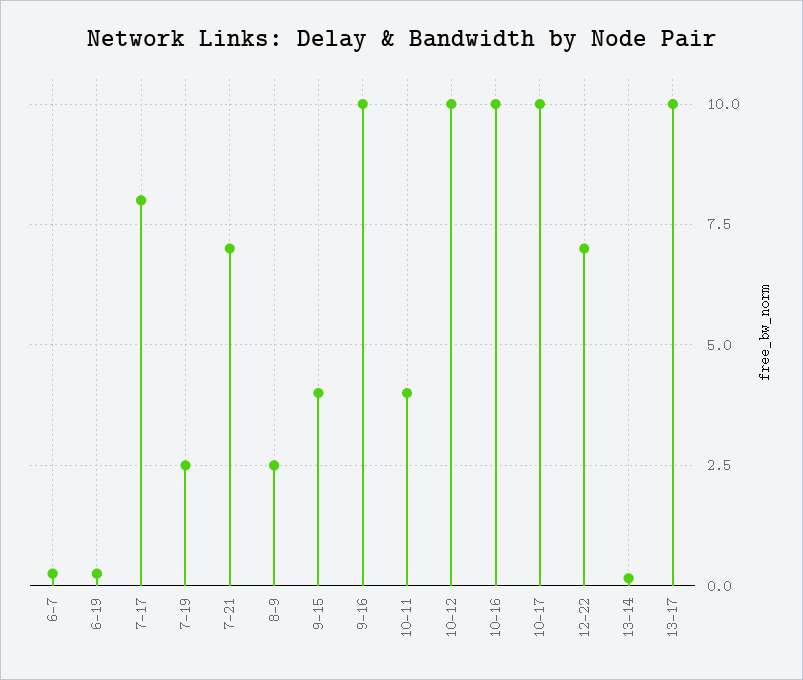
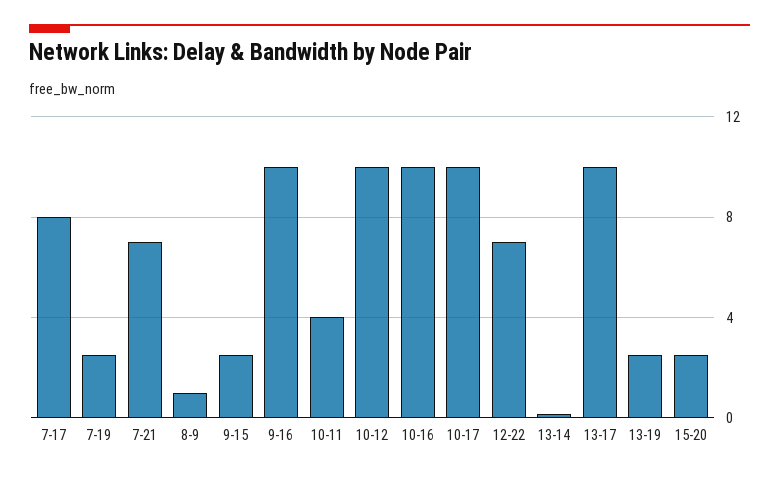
6-7: 0.25 -> none
6-19: 0.25 -> none
8-9: 2.5 -> 1
9-15: 4 -> 2.5
13-19: none -> 2.5
15-20: none -> 2.5

